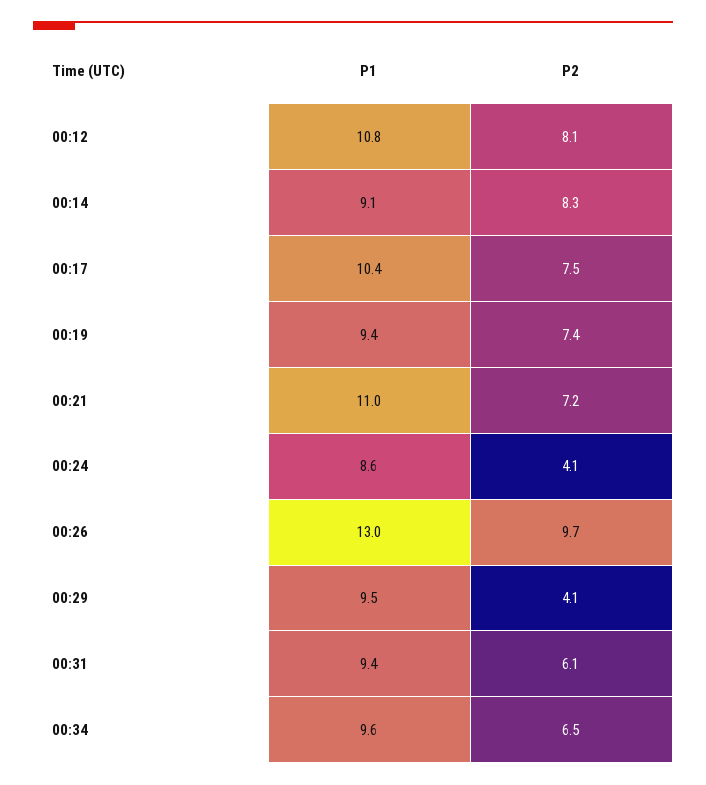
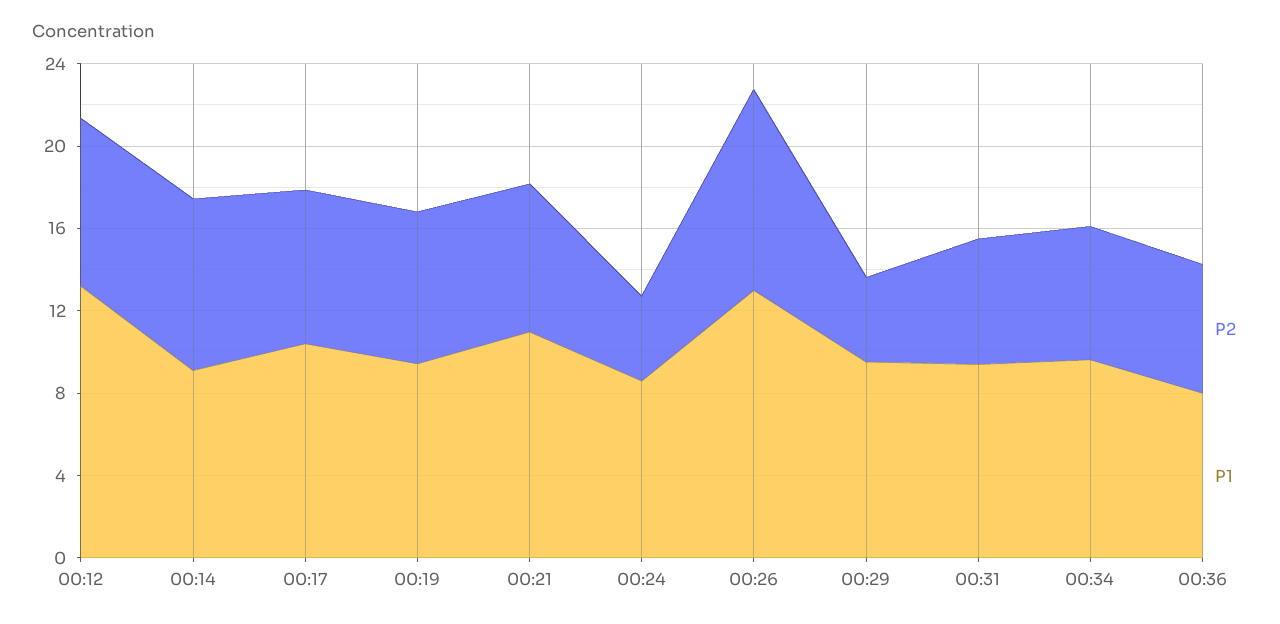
P1, 00:12: 10.8 -> 13
P2, 00:36: none -> 6
P1, 00:36: none -> 8

